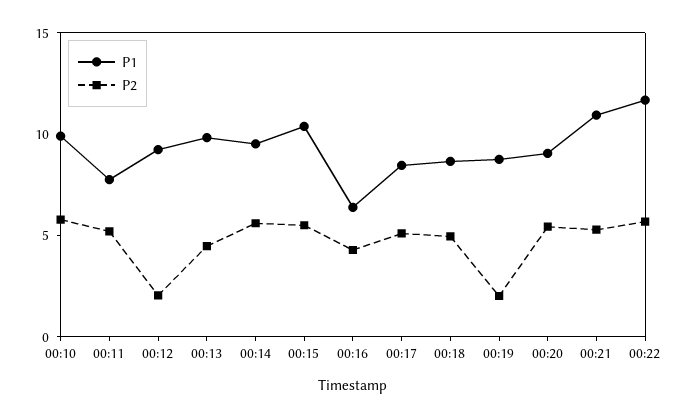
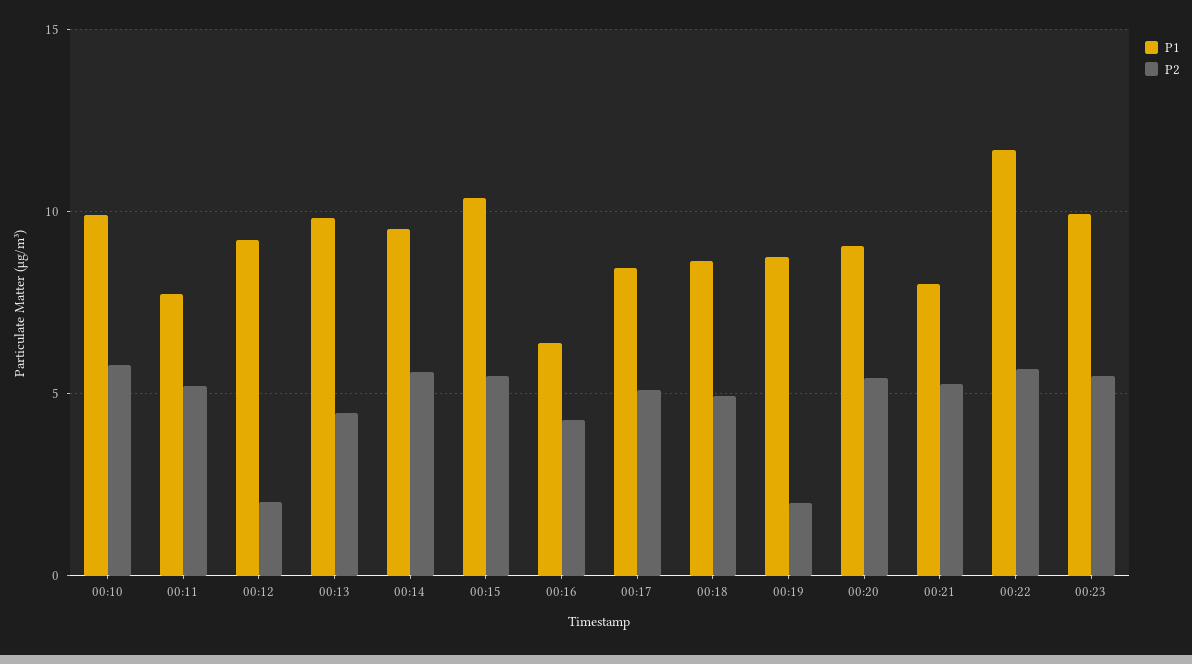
P1, 00:21: 11 -> 8
P1, 00:23: none -> 10
P2, 00:23: none -> 5.5

